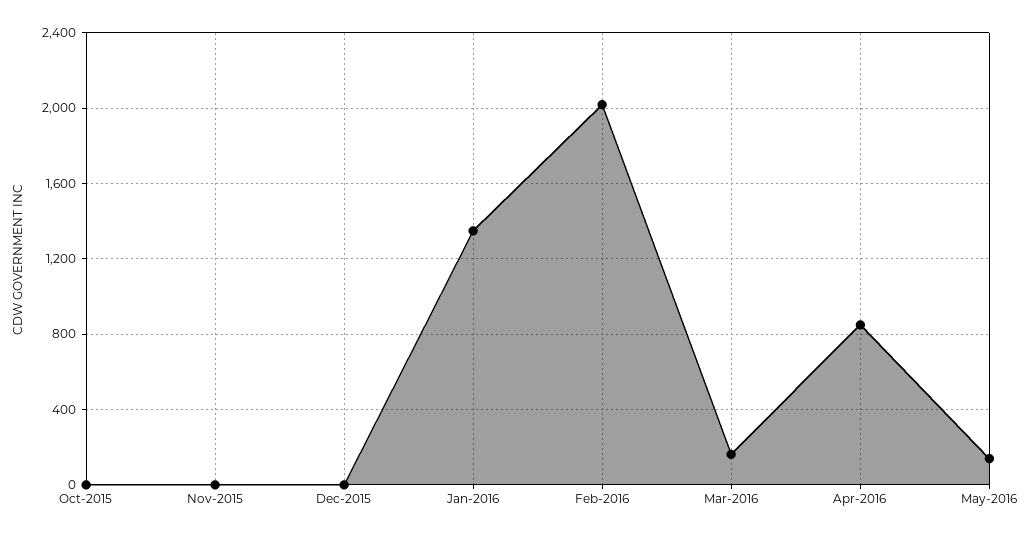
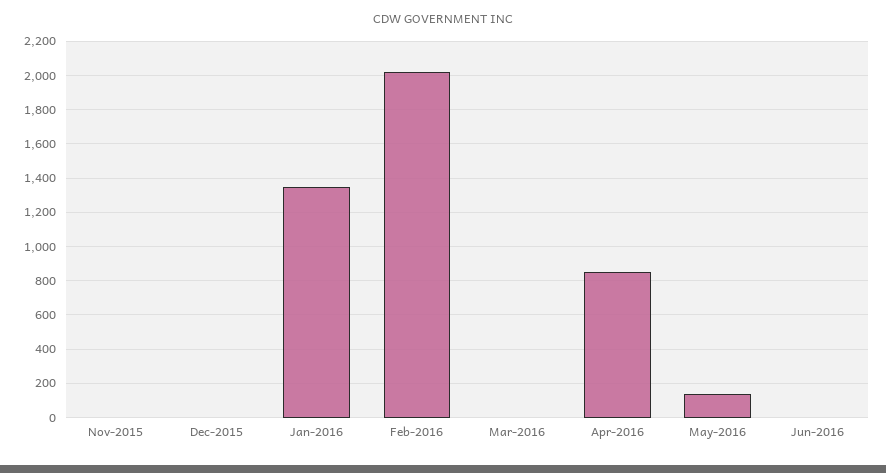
Oct-2015: 0 -> none
Mar-2016: 150 -> 0
Jun-2016: none -> 0

